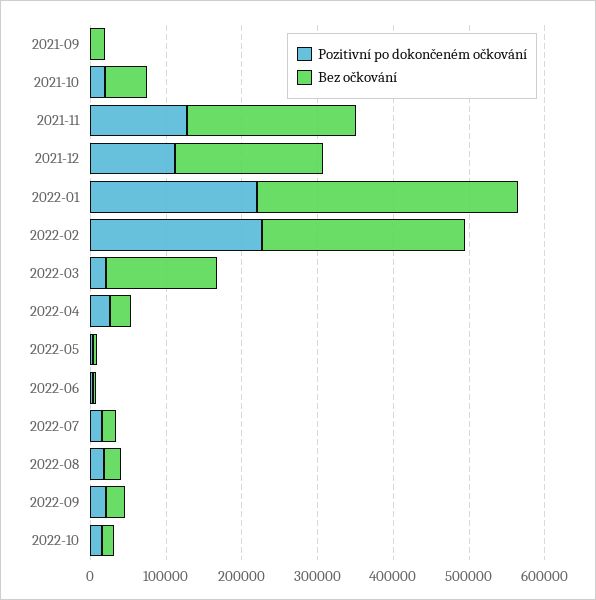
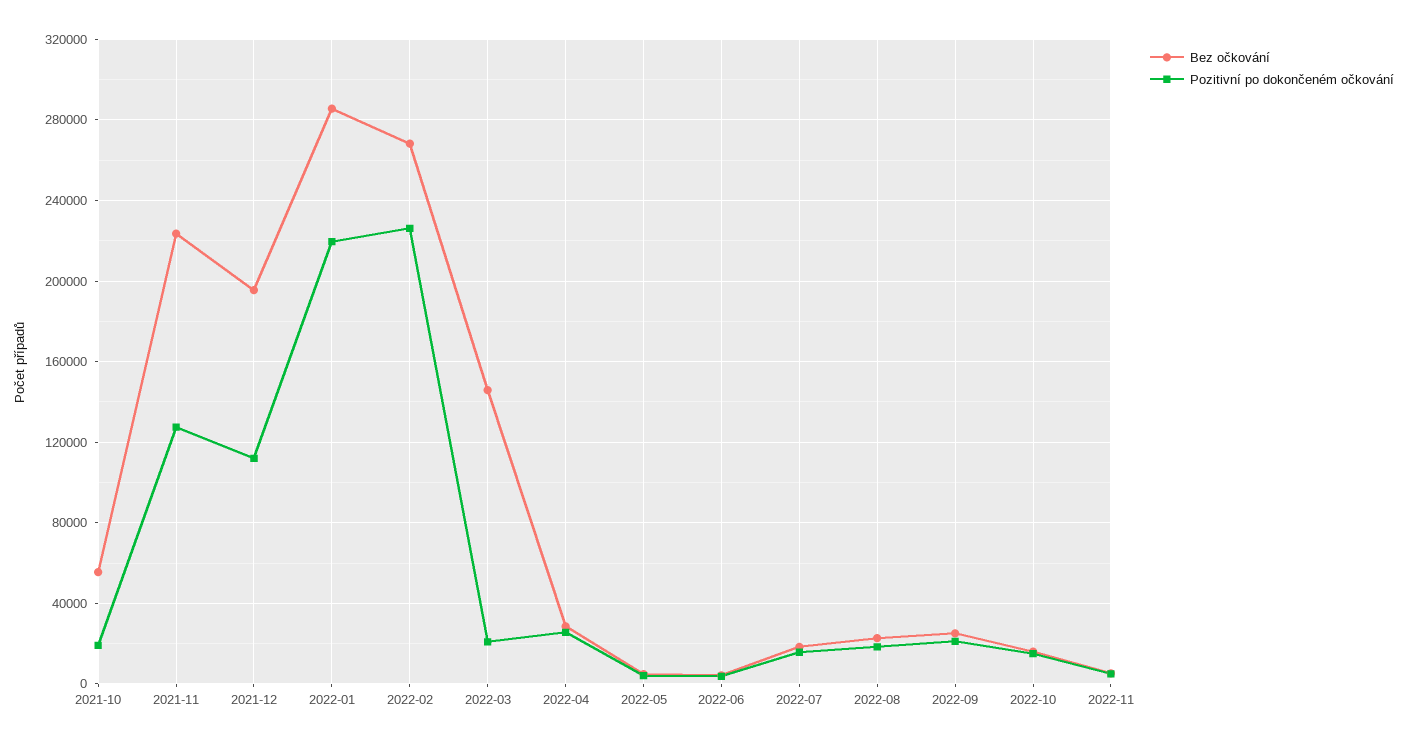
Pozitivní po dokončeném očkování, 2021-09: 0 -> none
Bez očkování, 2021-09: 20000 -> none
Bez očkování, 2022-01: 340000 -> 285000
Bez očkování, 2022-11: none -> 5000
Pozitivní po dokončeném očkování, 2022-11: none -> 5000

